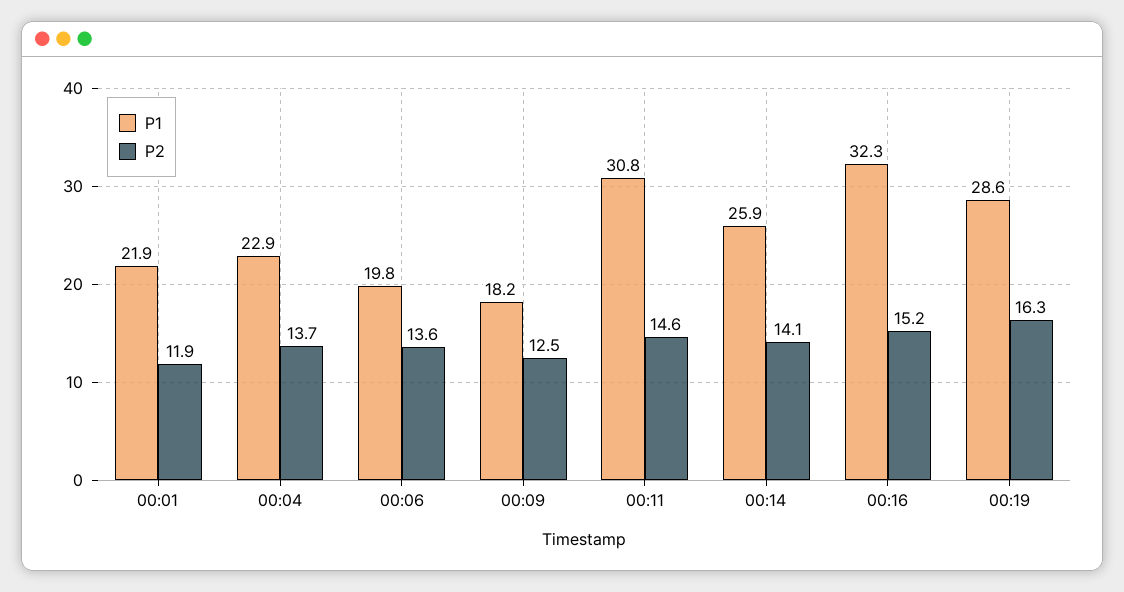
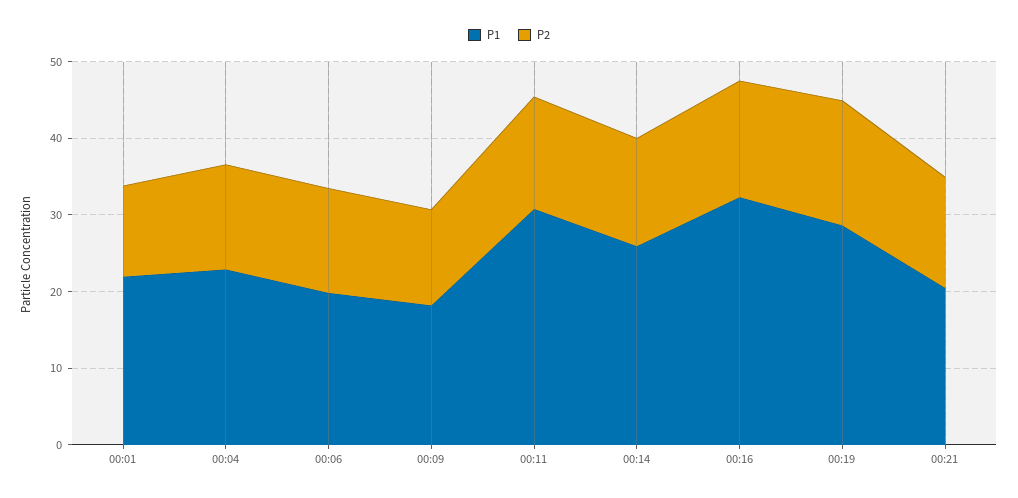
P1, 00:21: none -> 20
P2, 00:21: none -> 14

